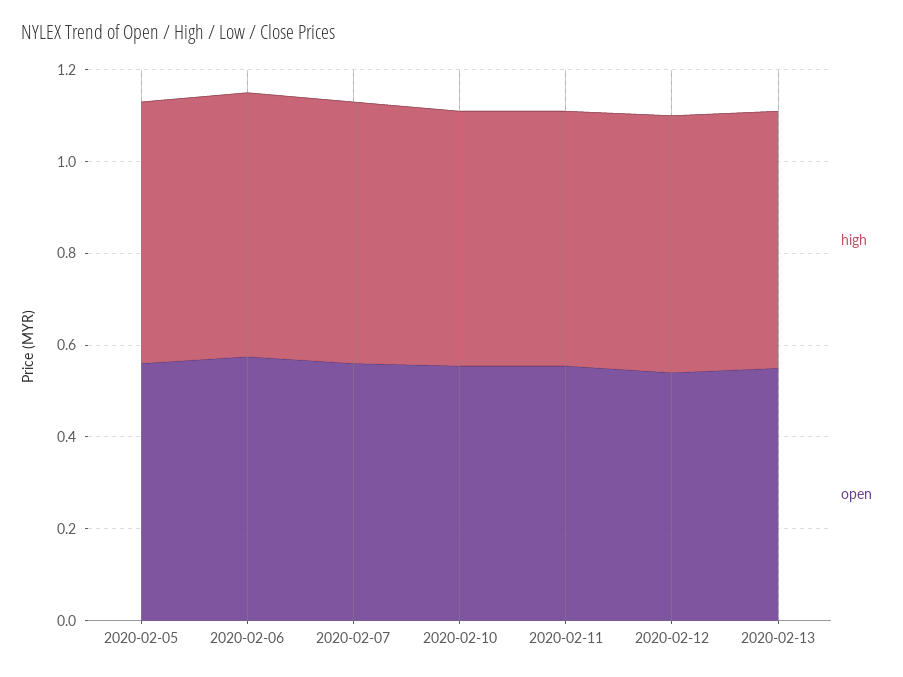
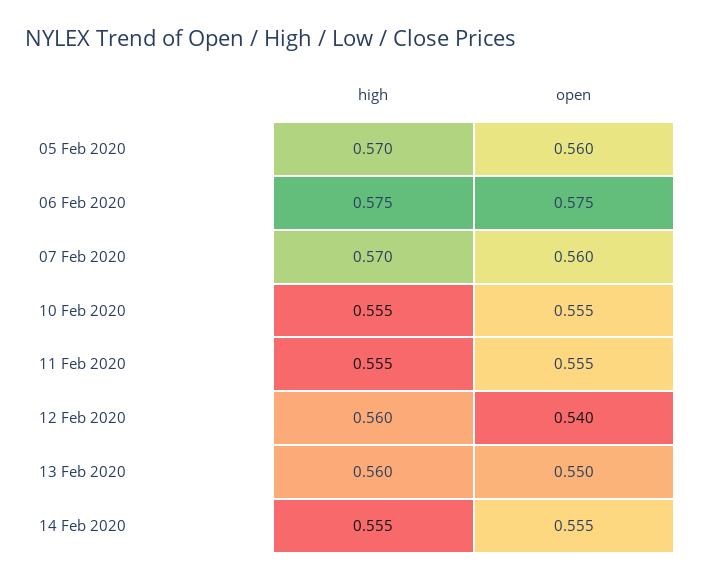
high, 14 Feb 2020: none -> 0.555
open, 14 Feb 2020: none -> 0.555

